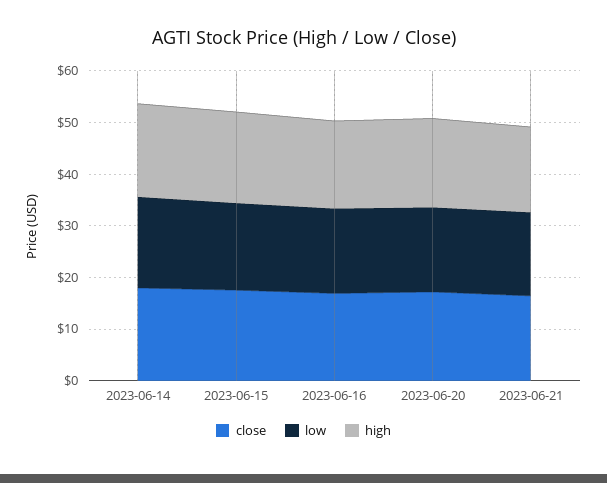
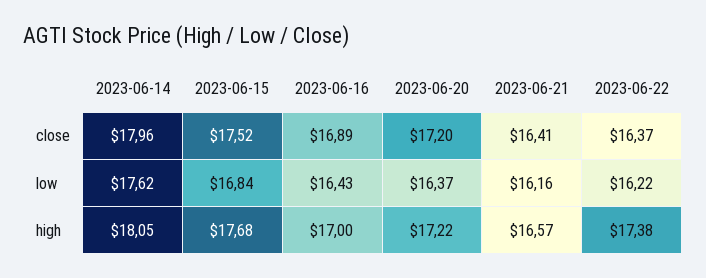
close, 2023-06-22: none -> 16.37
low, 2023-06-22: none -> 16.22
high, 2023-06-22: none -> 17.38

